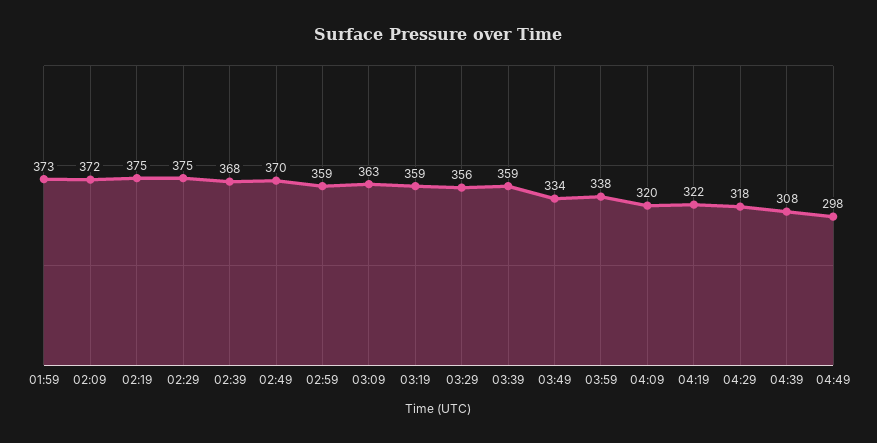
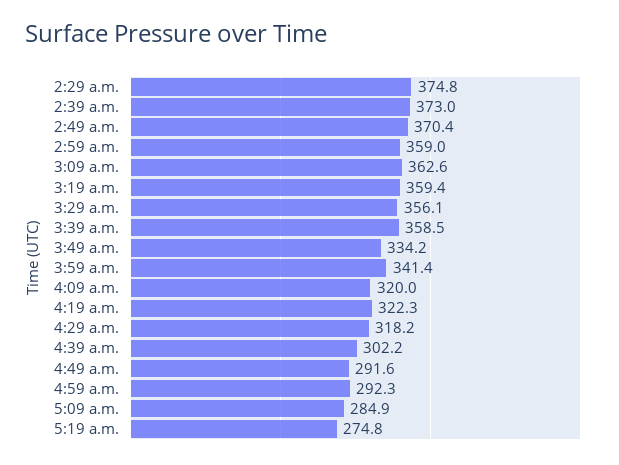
01:59: 373 -> none
02:09: 372 -> none
02:19: 375 -> none
02:39: 368 -> 373
03:59: 338 -> 341.4
04:39: 308 -> 302.2
04:49: 298 -> 291.6
4:59 a.m.: none -> 292.3
5:09 a.m.: none -> 284.9
5:19 a.m.: none -> 274.8

